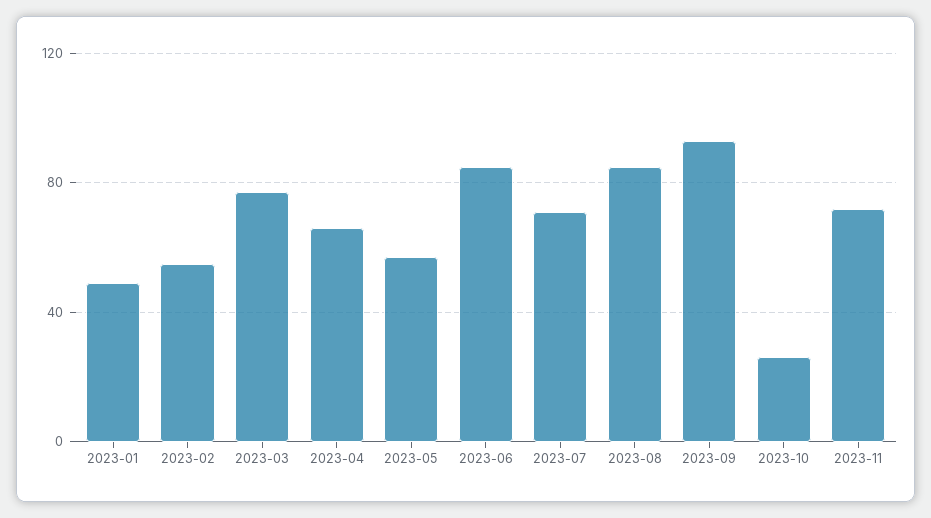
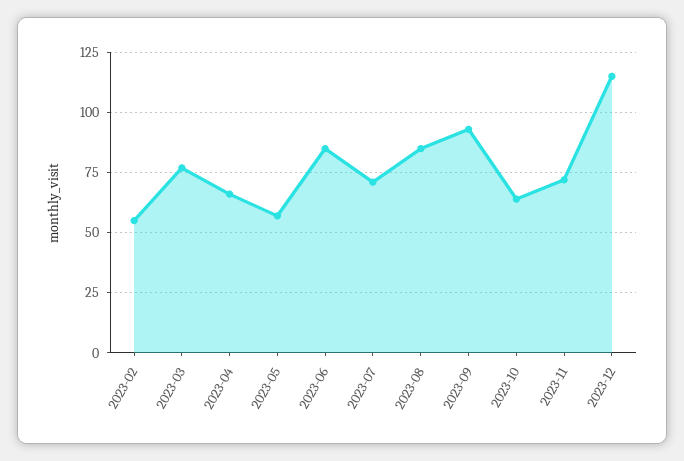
2023-01: 50 -> none
2023-10: 25 -> 65
2023-12: none -> 115

